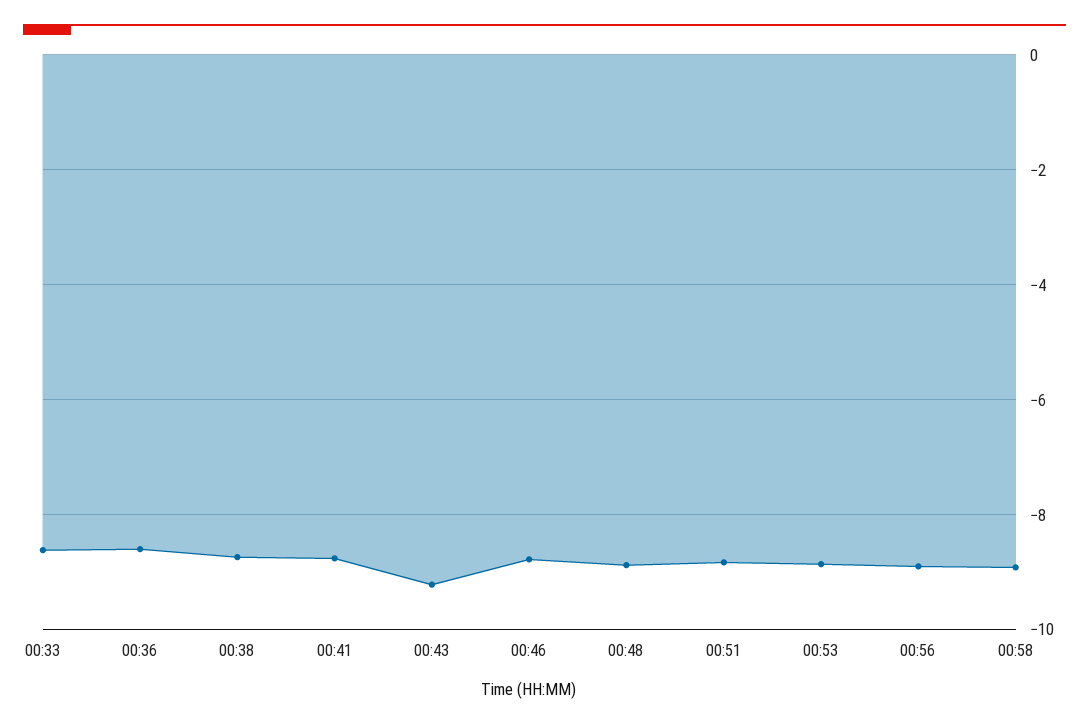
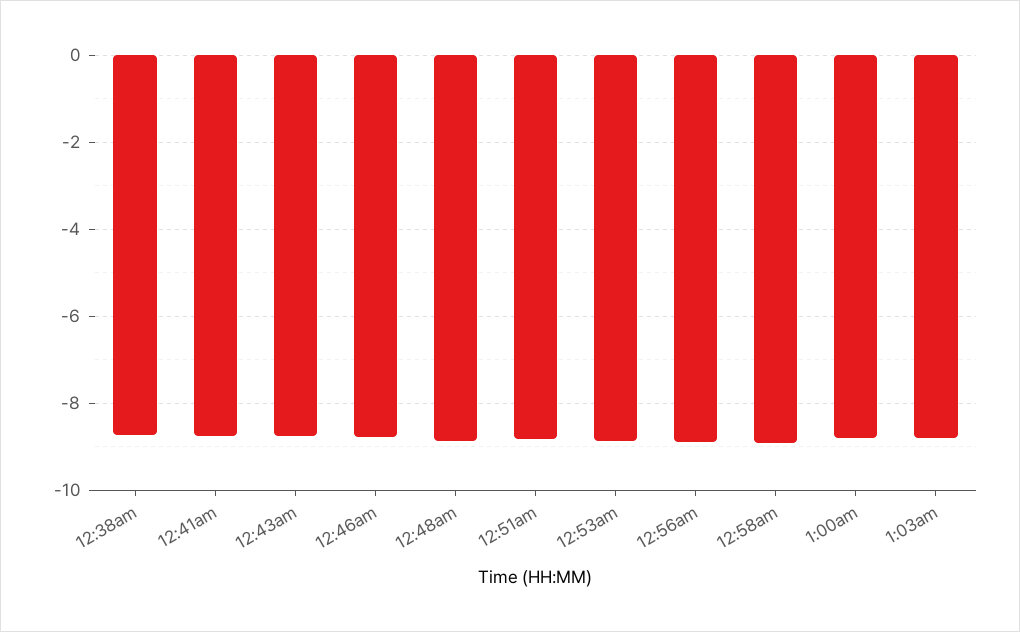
00:33: -8.6 -> none
00:36: -8.6 -> none
00:43: -9.2 -> -8.8
1:00am: none -> -8.8
1:03am: none -> -8.8

